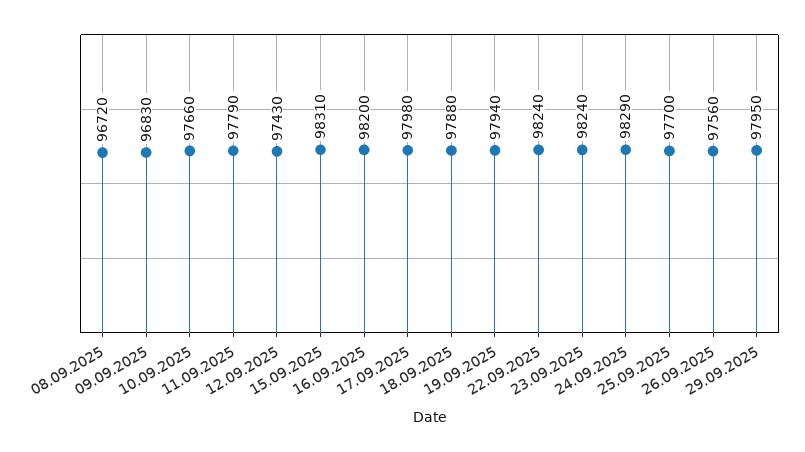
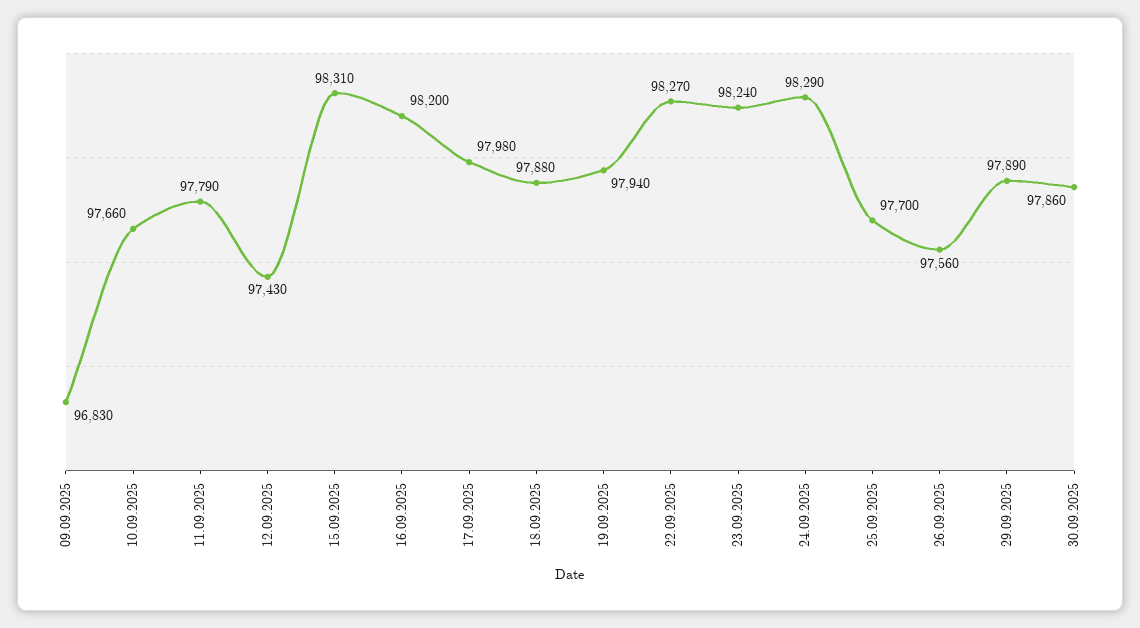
08.09.2025: 96720 -> none
22.09.2025: 98240 -> 98270
29.09.2025: 97950 -> 97890
30.09.2025: none -> 97860

